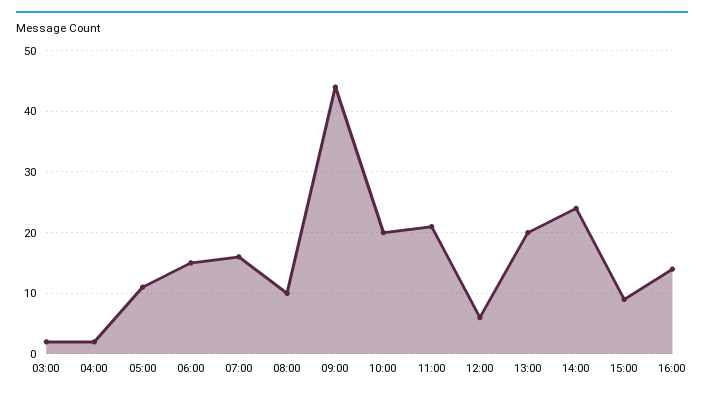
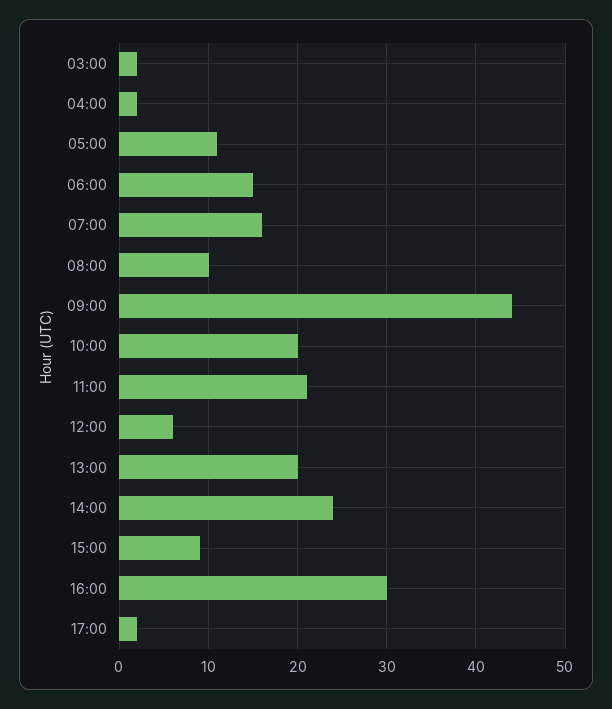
16:00: 14 -> 30
17:00: none -> 2

